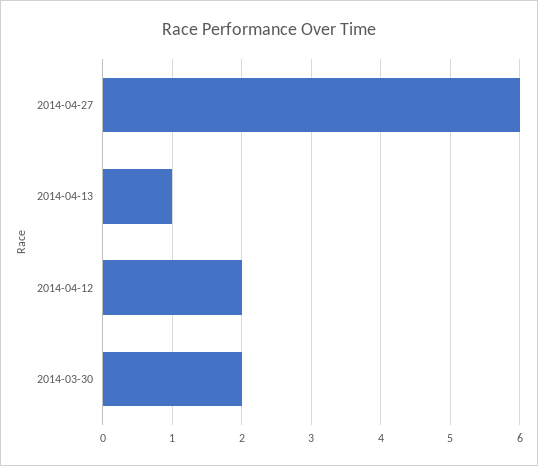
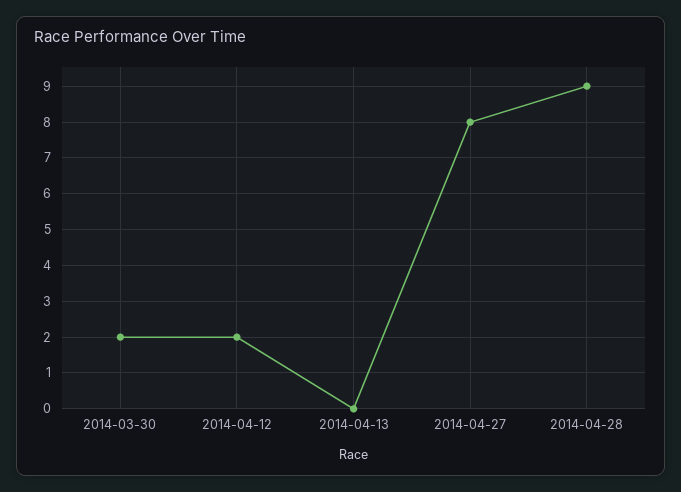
2014-04-27: 6 -> 8
2014-04-13: 1 -> 0
2014-04-28: none -> 9

